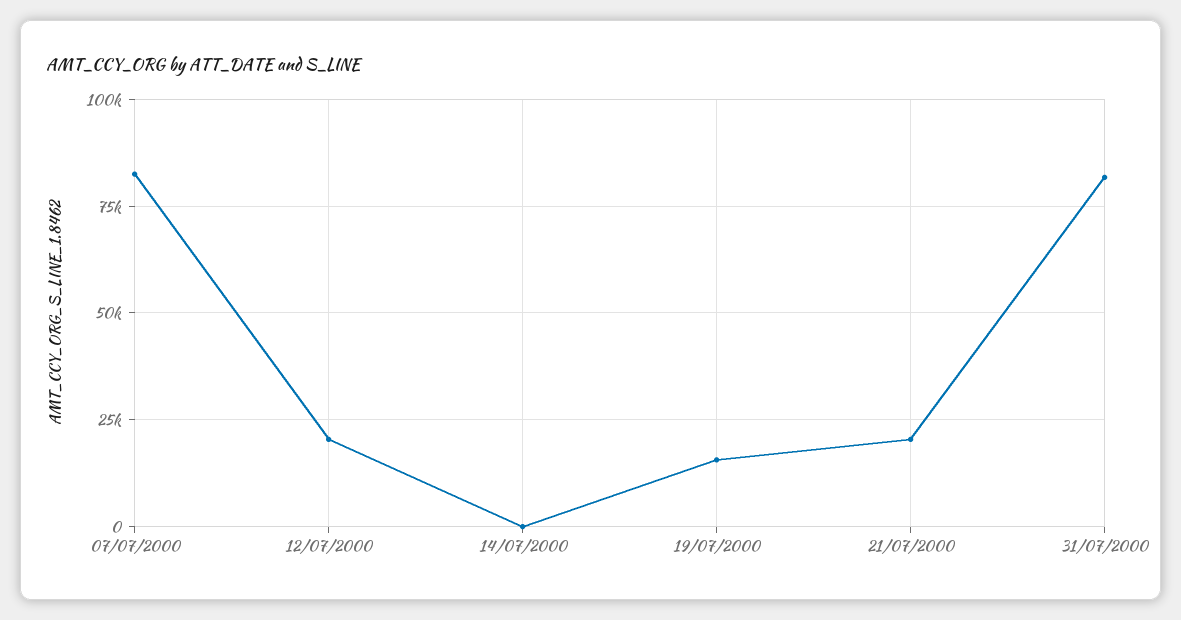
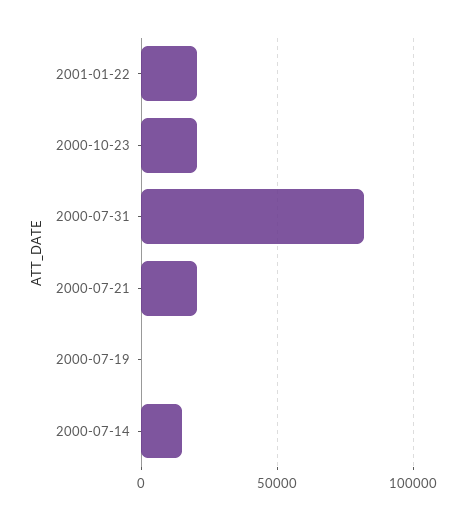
07/07/2000: 82500 -> none
12/07/2000: 20000 -> none
14/07/2000: 0 -> 15000
19/07/2000: 15000 -> 0
2001-01-22: none -> 20000
2000-10-23: none -> 20000

